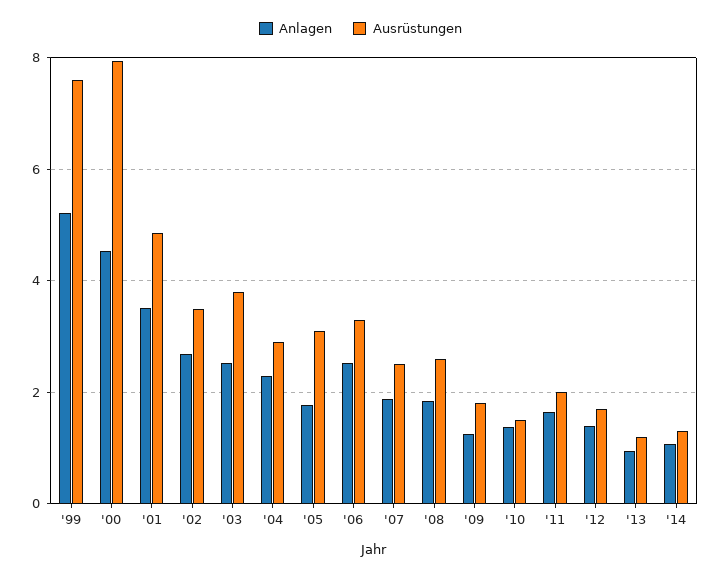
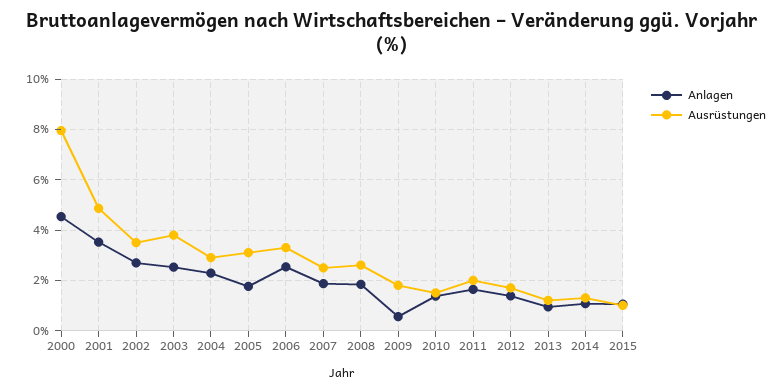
Anlagen, '99: 5.2 -> none
Ausrüstungen, '99: 7.6 -> none
Anlagen, '09: 1.2 -> 0.5
Anlagen, 2015: none -> 1
Ausrüstungen, 2015: none -> 1

